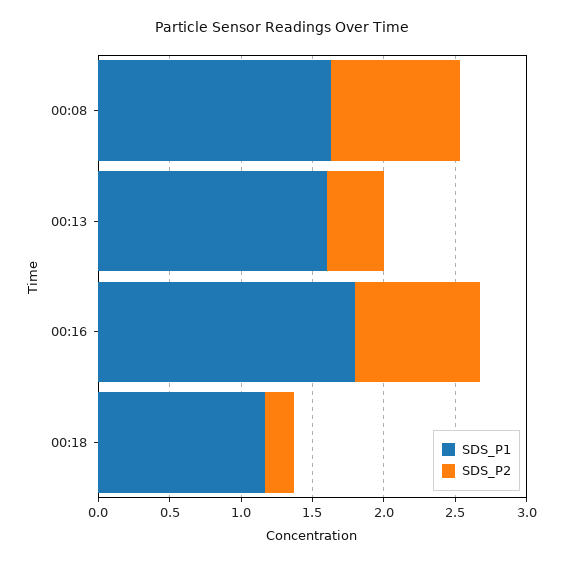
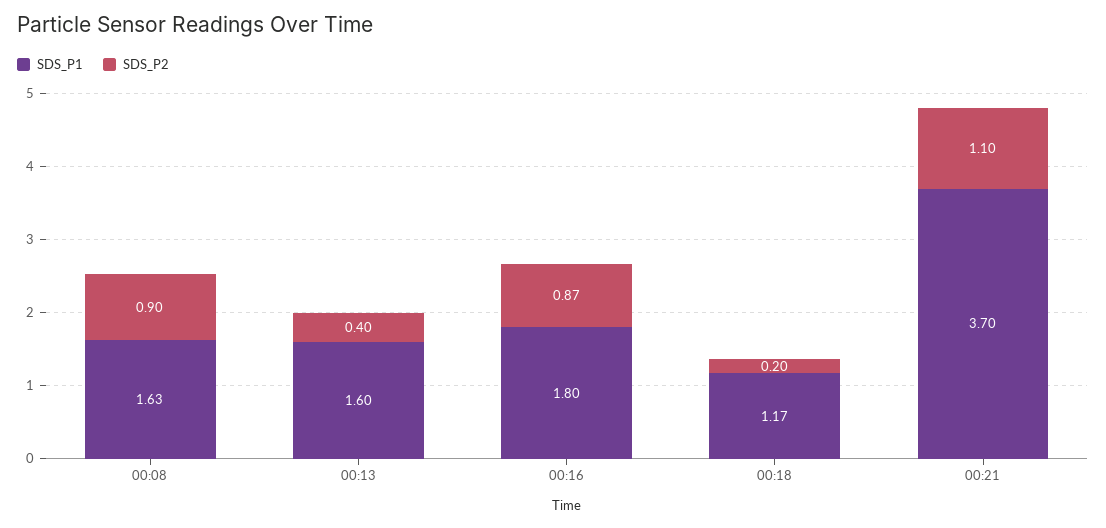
SDS_P1, 00:21: none -> 3.7
SDS_P2, 00:21: none -> 1.1

